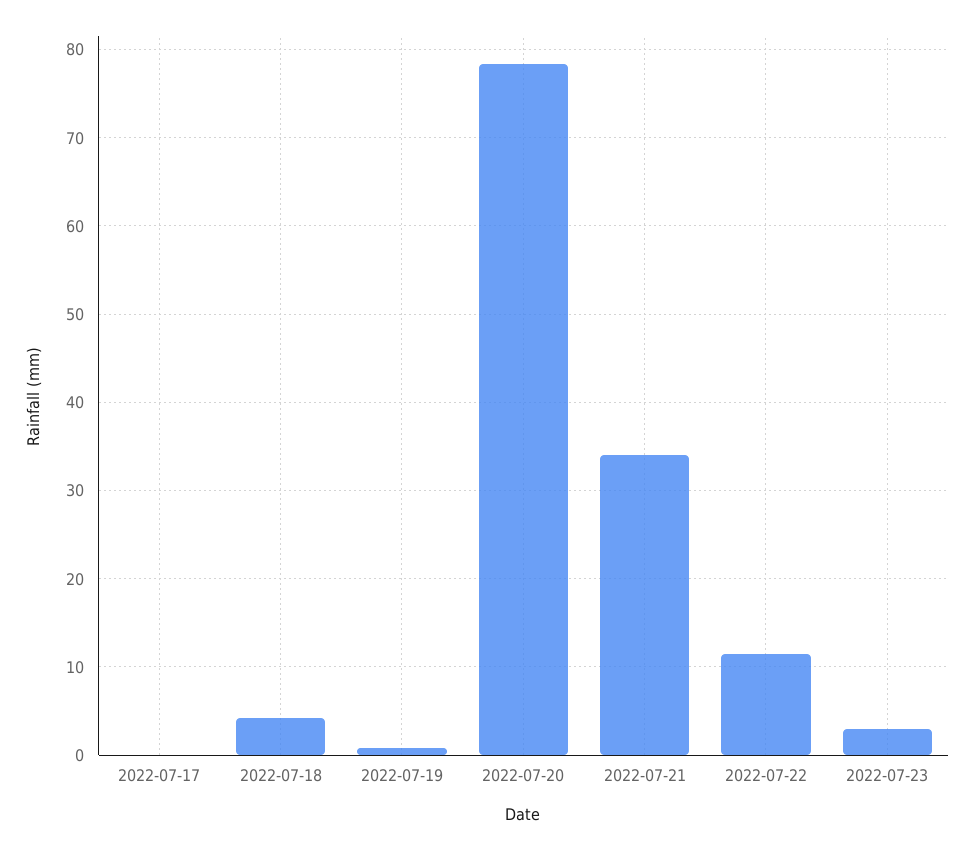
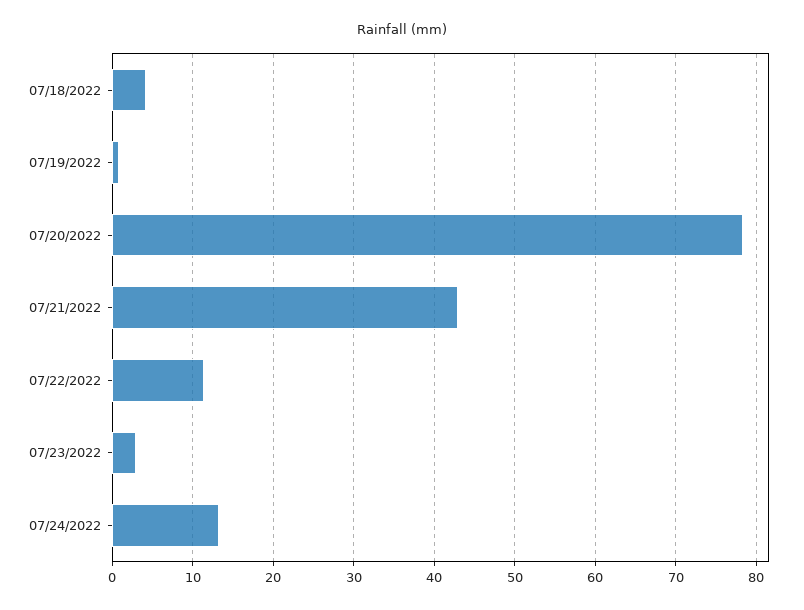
2022-07-17: 0 -> none
2022-07-21: 34 -> 43
07/24/2022: none -> 13

